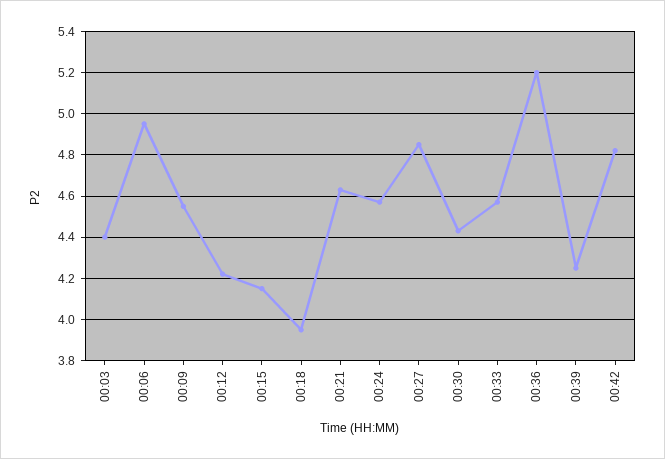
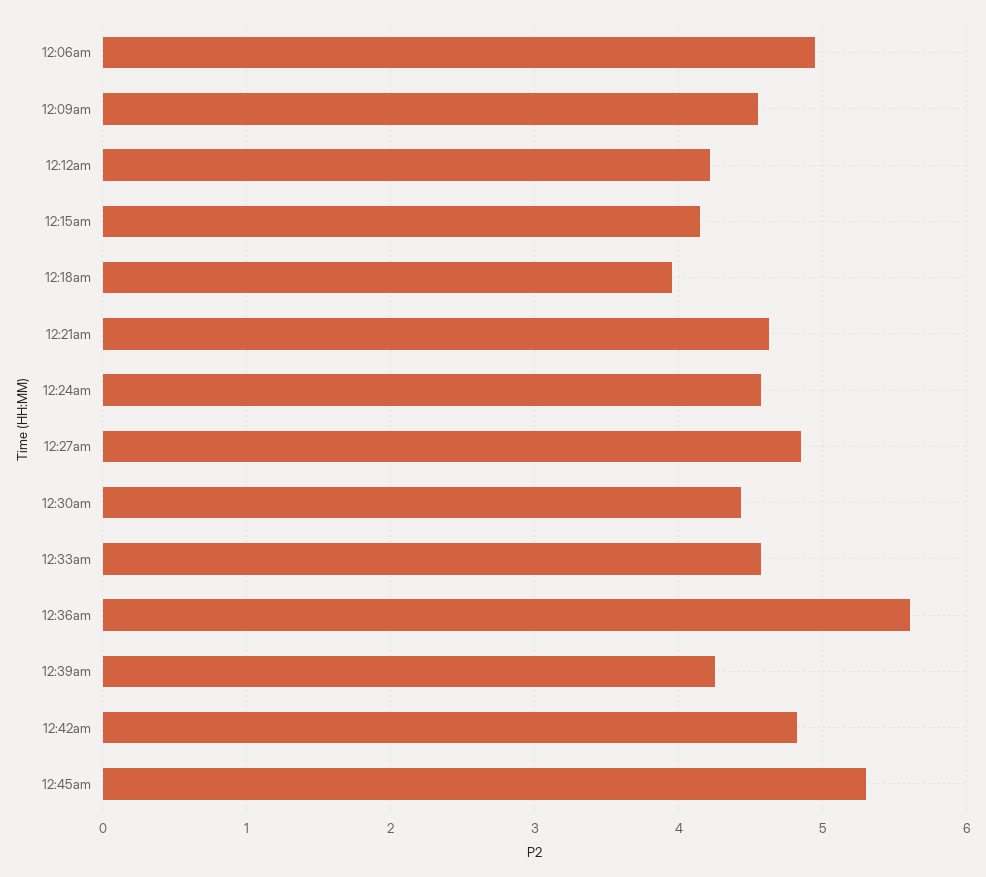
00:03: 4.4 -> none
00:36: 5.2 -> 5.6
12:45am: none -> 5.3

